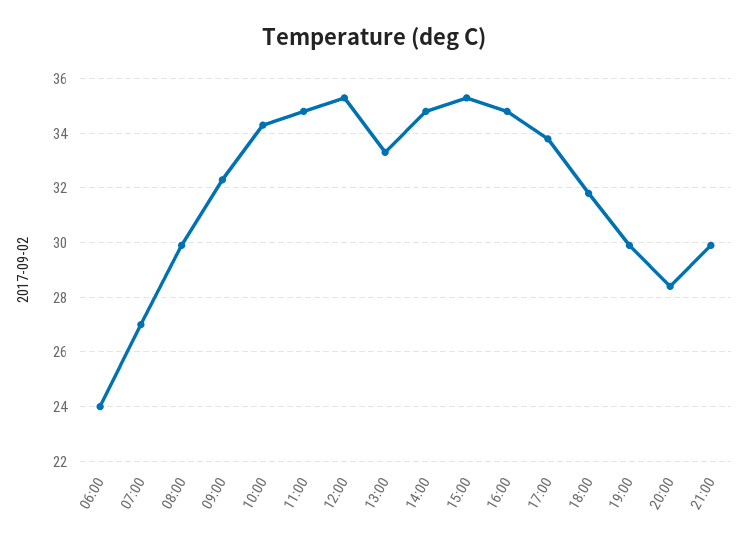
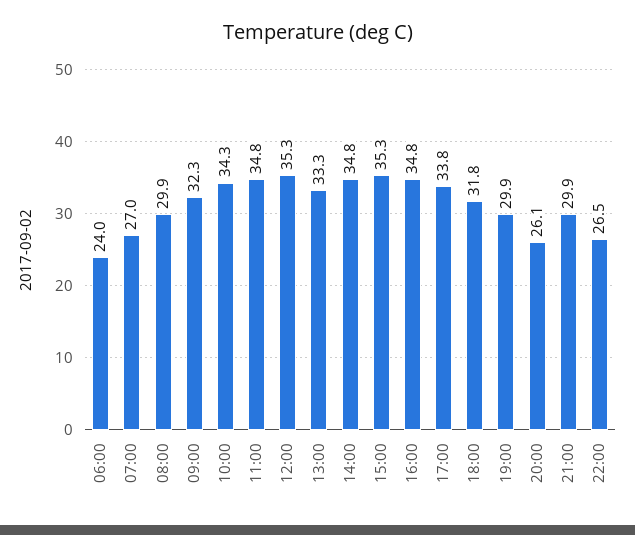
20:00: 28.5 -> 26.1
22:00: none -> 26.5

